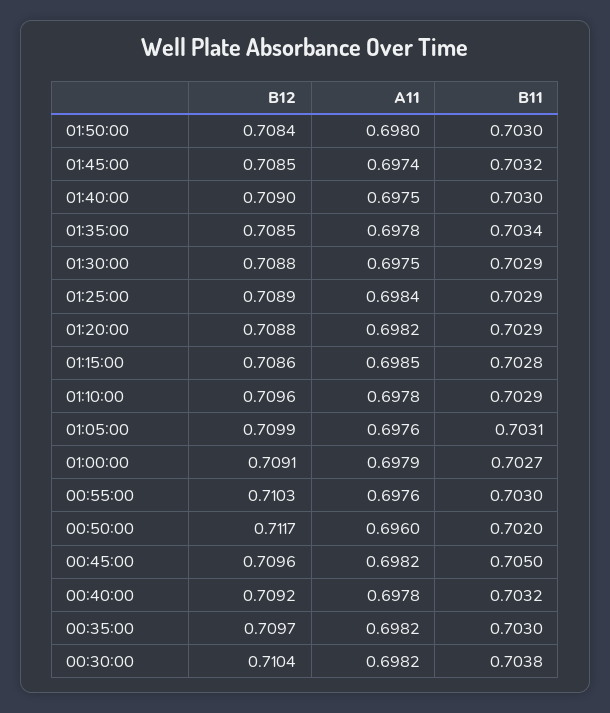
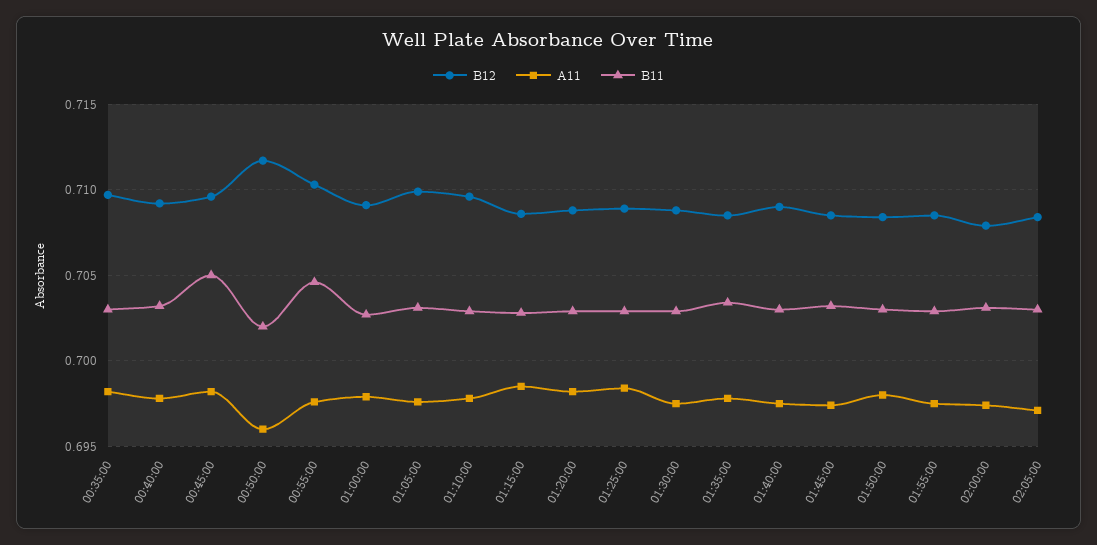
B11, 00:55:00: 0.703 -> 0.7045
B12, 00:30:00: 0.7104 -> none
A11, 00:30:00: 0.6982 -> none
B11, 00:30:00: 0.7038 -> none
B12, 01:55:00: none -> 0.7085
A11, 01:55:00: none -> 0.6975
B11, 01:55:00: none -> 0.703
B12, 02:00:00: none -> 0.708
A11, 02:00:00: none -> 0.6975
B11, 02:00:00: none -> 0.703
B12, 02:05:00: none -> 0.7085
A11, 02:05:00: none -> 0.697
B11, 02:05:00: none -> 0.703

